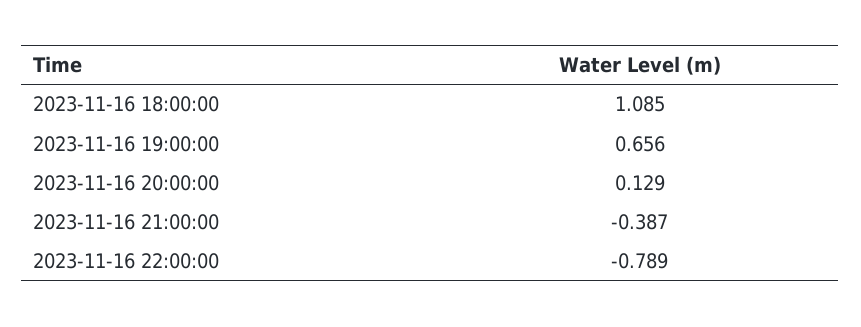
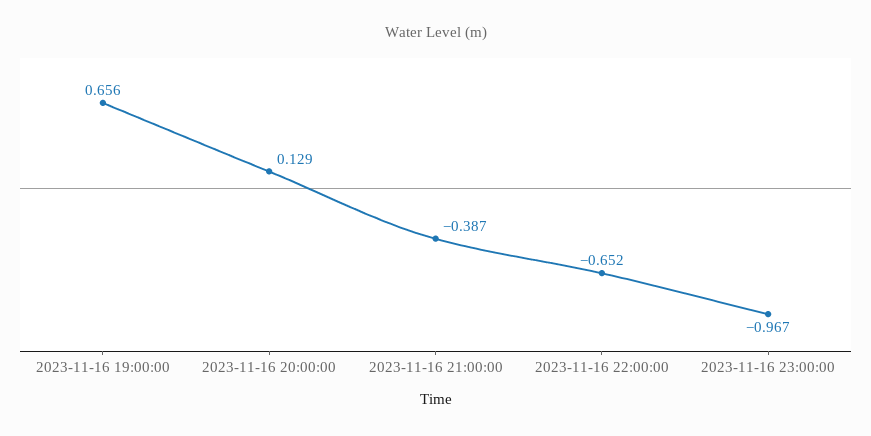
2023-11-16 18:00:00: 1.085 -> none
2023-11-16 22:00:00: -0.789 -> -0.652
2023-11-16 23:00:00: none -> -0.967

